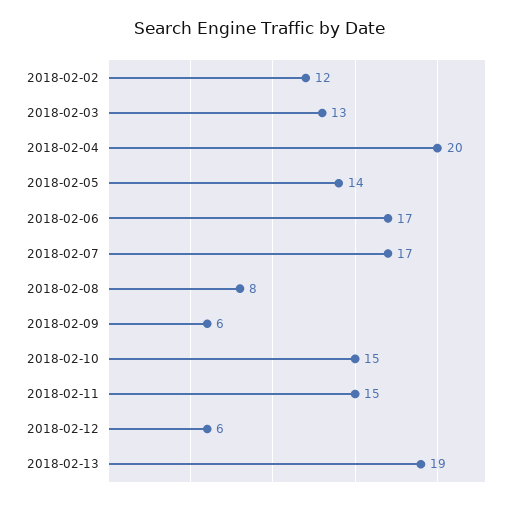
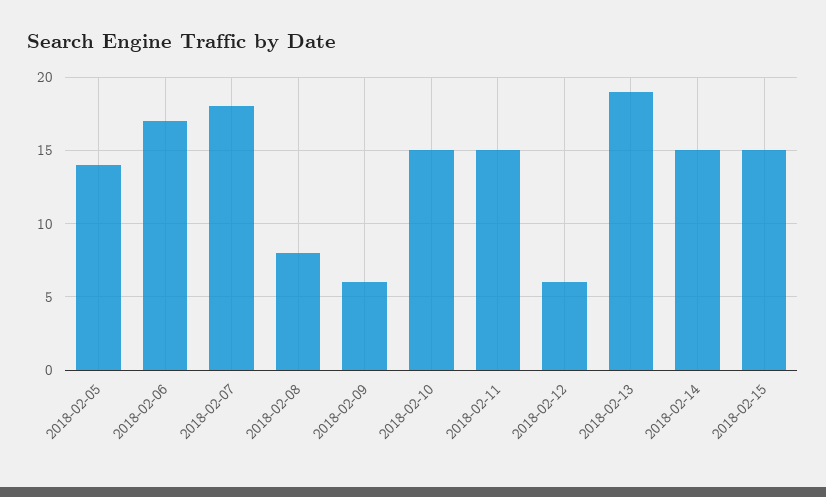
2018-02-02: 12 -> none
2018-02-03: 13 -> none
2018-02-04: 20 -> none
2018-02-07: 17 -> 18
2018-02-14: none -> 15
2018-02-15: none -> 15

